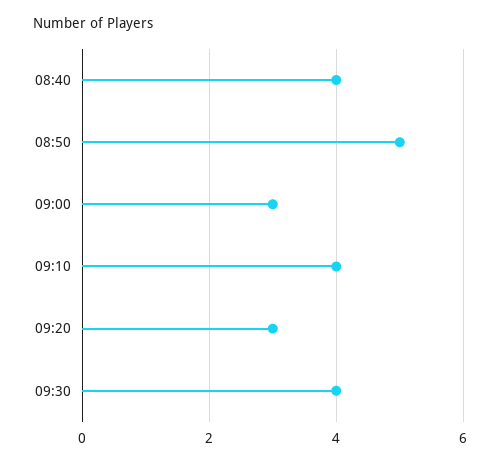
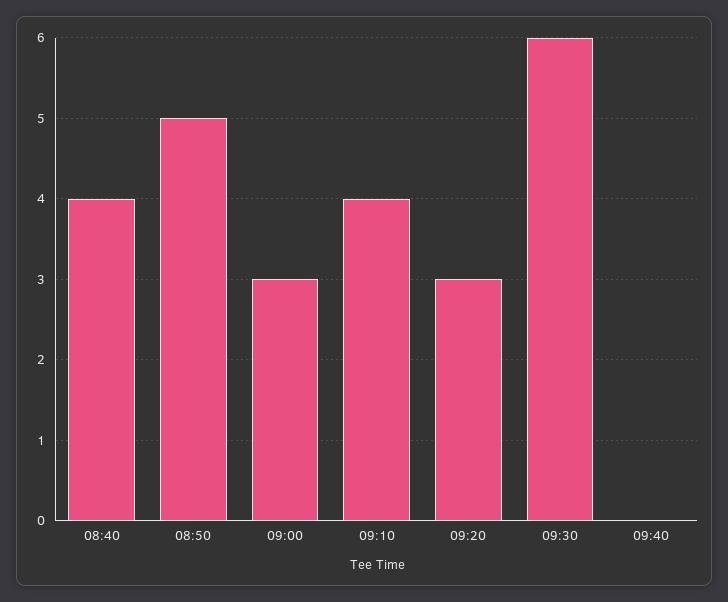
09:30: 4 -> 6
09:40: none -> 0

